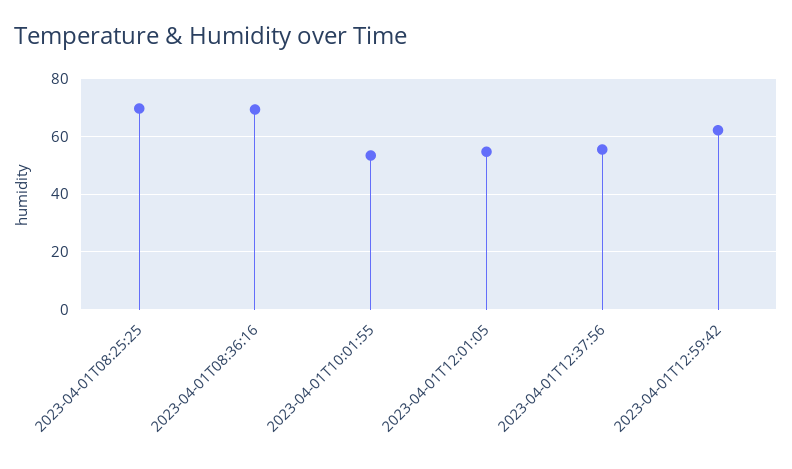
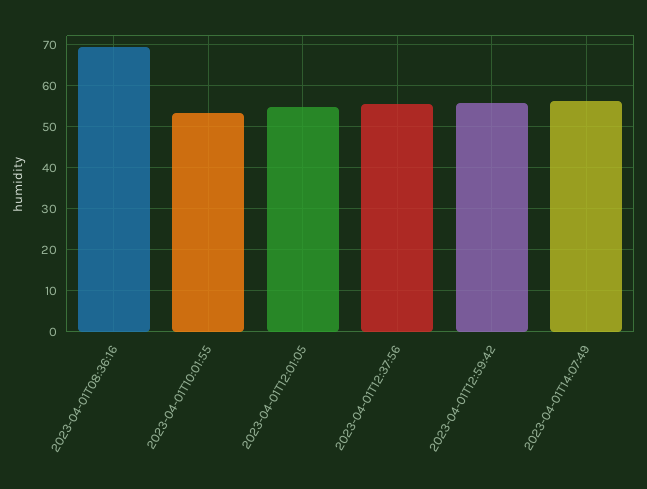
2023-04-01T08:25:25: 70 -> none
2023-04-01T12:59:42: 62.5 -> 56
2023-04-01T14:07:49: none -> 56

